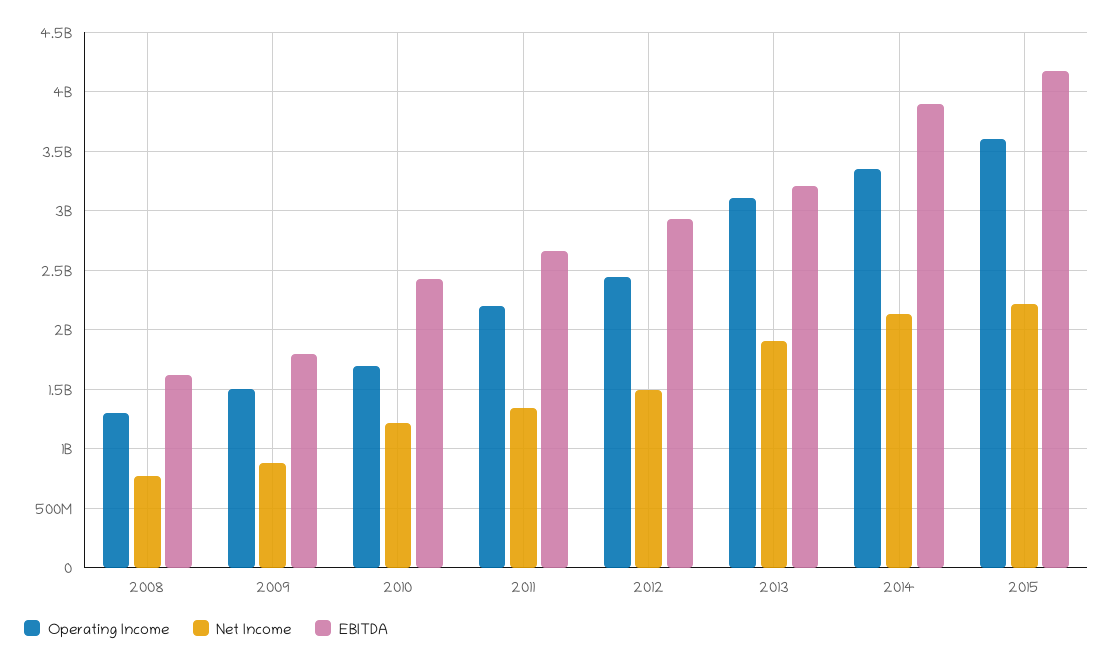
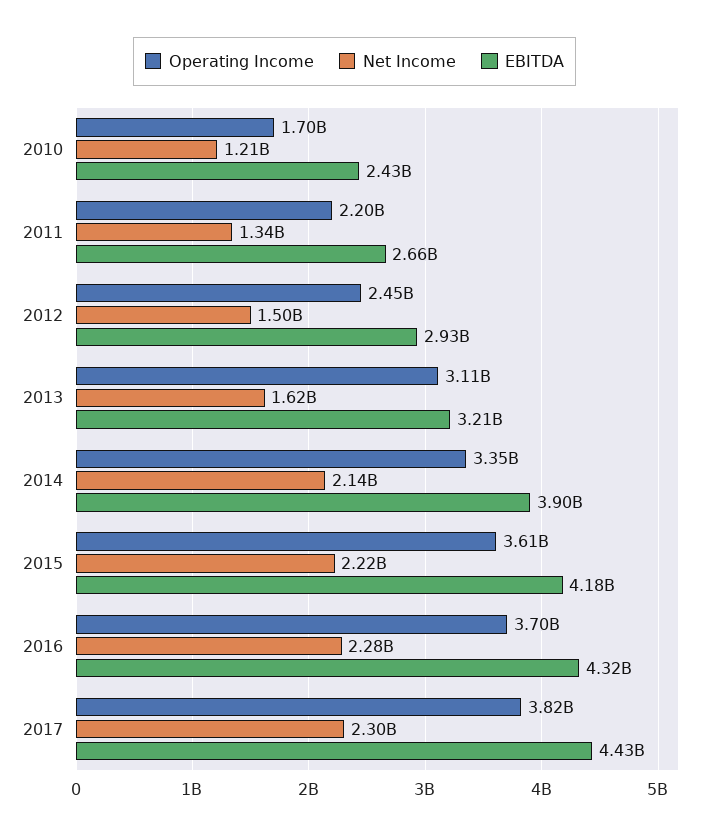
Operating Income, 2008: 1300000000 -> none
Net Income, 2008: 800000000 -> none
EBITDA, 2008: 1600000000 -> none
Operating Income, 2009: 1500000000 -> none
Net Income, 2009: 900000000 -> none
EBITDA, 2009: 1800000000 -> none
Net Income, 2013: 1900000000 -> 1620000000
Operating Income, 2016: none -> 3700000000
Net Income, 2016: none -> 2280000000
EBITDA, 2016: none -> 4320000000
Operating Income, 2017: none -> 3820000000
Net Income, 2017: none -> 2300000000
EBITDA, 2017: none -> 4430000000

